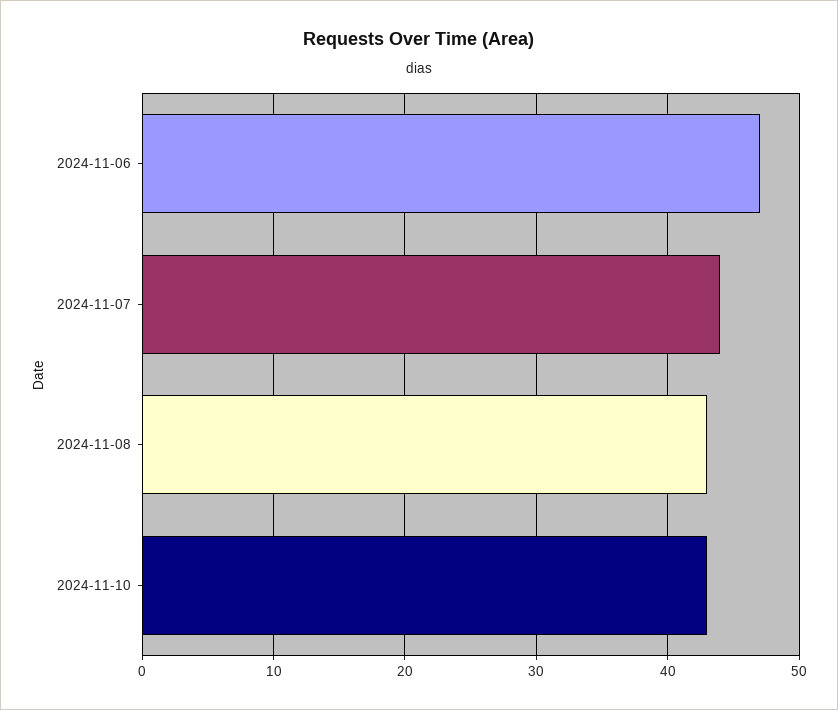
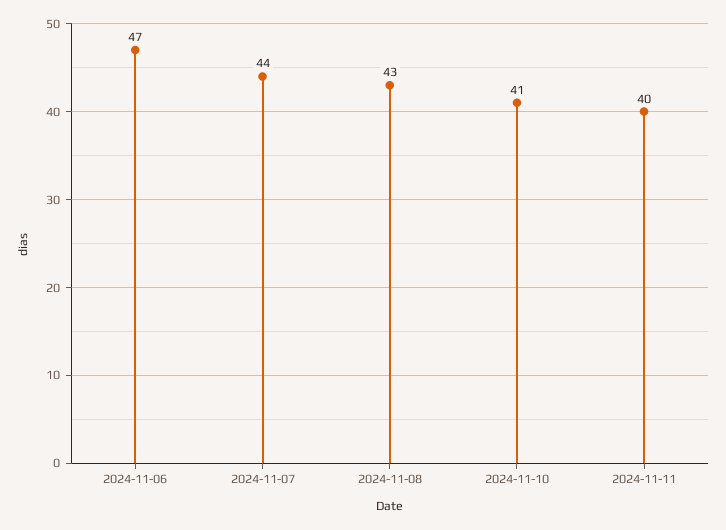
2024-11-10: 43 -> 41
2024-11-11: none -> 40

